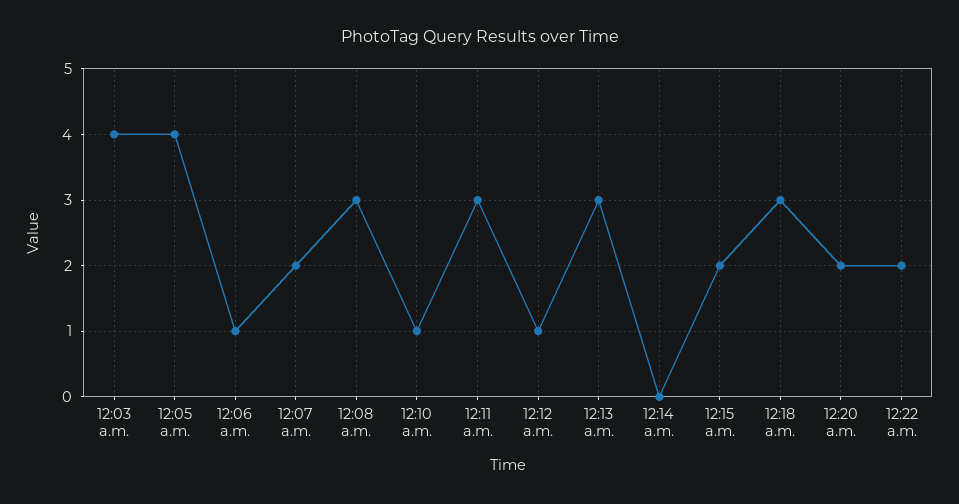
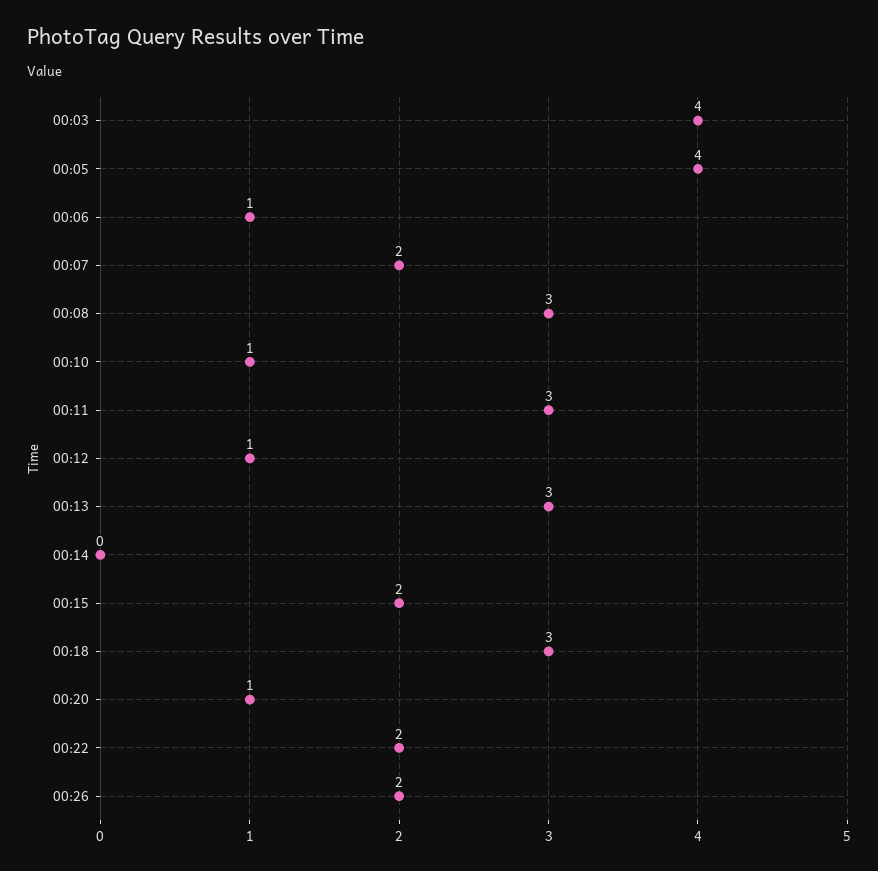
12:20 a.m.: 2 -> 1
00:26: none -> 2

